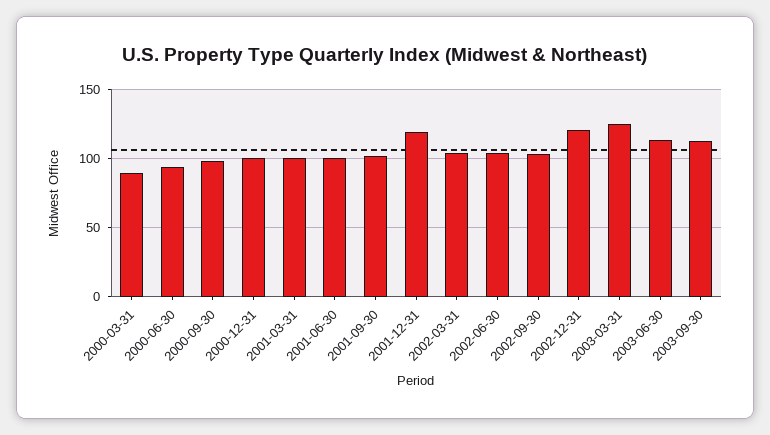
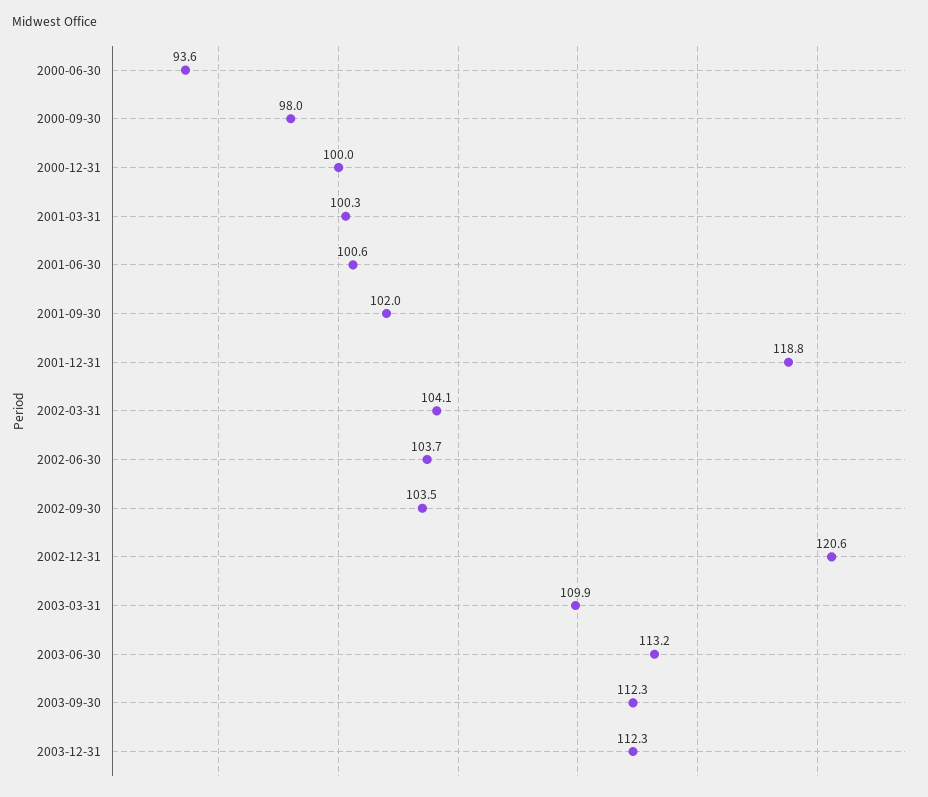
2000-03-31: 90 -> none
2003-03-31: 125 -> 109.9
2003-12-31: none -> 112.3

